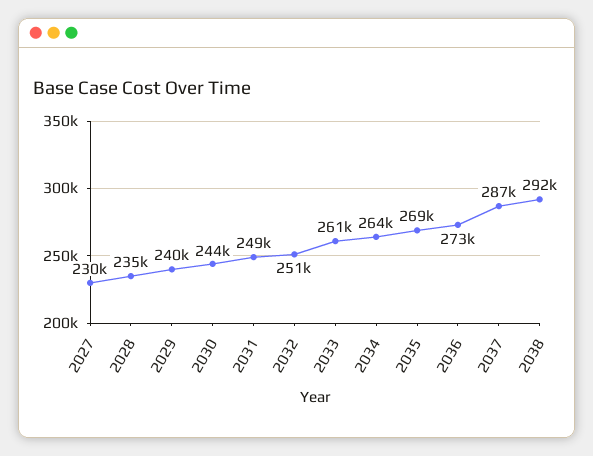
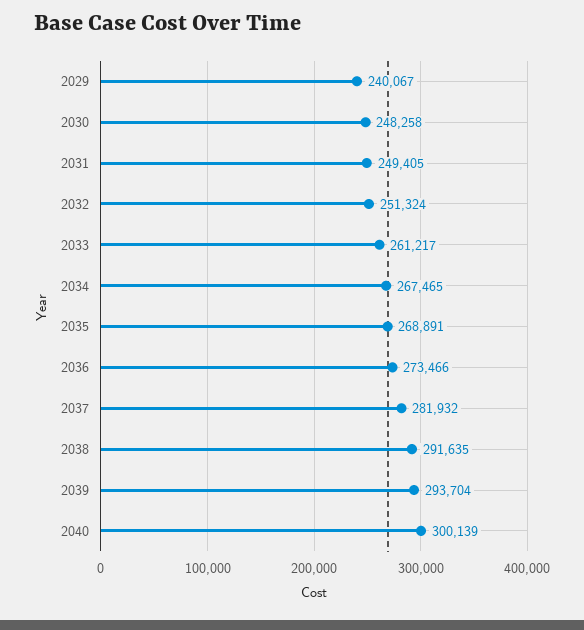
2027: 230000 -> none
2028: 235000 -> none
2030: 244000 -> 248258
2034: 264000 -> 267465
2037: 287000 -> 281932
2039: none -> 293704
2040: none -> 300139

